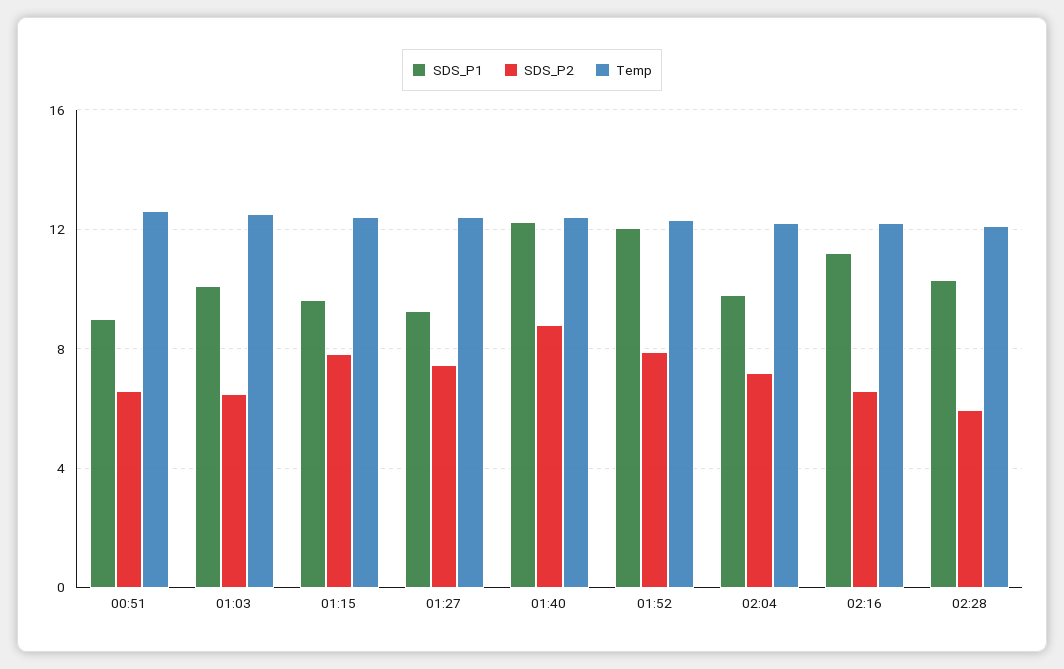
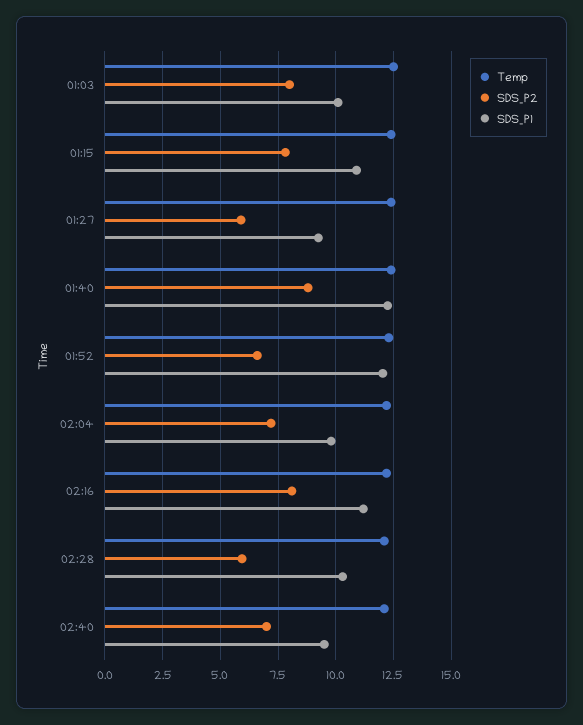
SDS_P1, 00:51: 9 -> none
SDS_P2, 00:51: 6.5 -> none
Temp, 00:51: 12.5 -> none
SDS_P2, 01:03: 6.5 -> 8
SDS_P1, 01:15: 9.5 -> 11
SDS_P2, 01:27: 7.5 -> 6
SDS_P2, 01:52: 8 -> 6.5
SDS_P2, 02:16: 6.5 -> 8
Temp, 02:40: none -> 12
SDS_P2, 02:40: none -> 7
SDS_P1, 02:40: none -> 9.5

